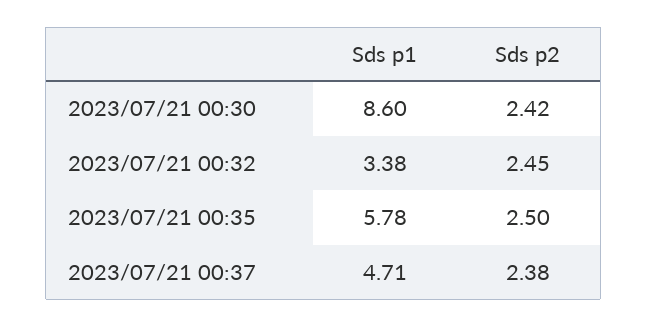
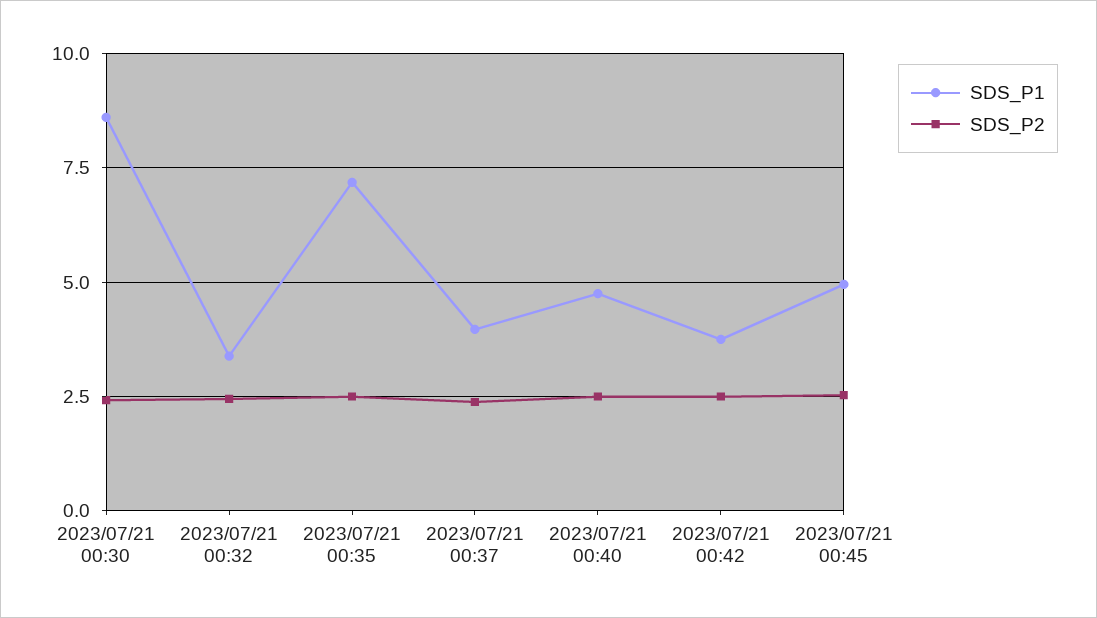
Sds p1, 2023/07/21 00:35: 5.78 -> 7.25
Sds p1, 2023/07/21 00:37: 4.71 -> 4
Sds p1, 2023/07/21 00:40: none -> 4.75
Sds p2, 2023/07/21 00:40: none -> 2.5
Sds p1, 2023/07/21 00:42: none -> 3.75
Sds p2, 2023/07/21 00:42: none -> 2.5
Sds p1, 2023/07/21 00:45: none -> 5
Sds p2, 2023/07/21 00:45: none -> 2.5

